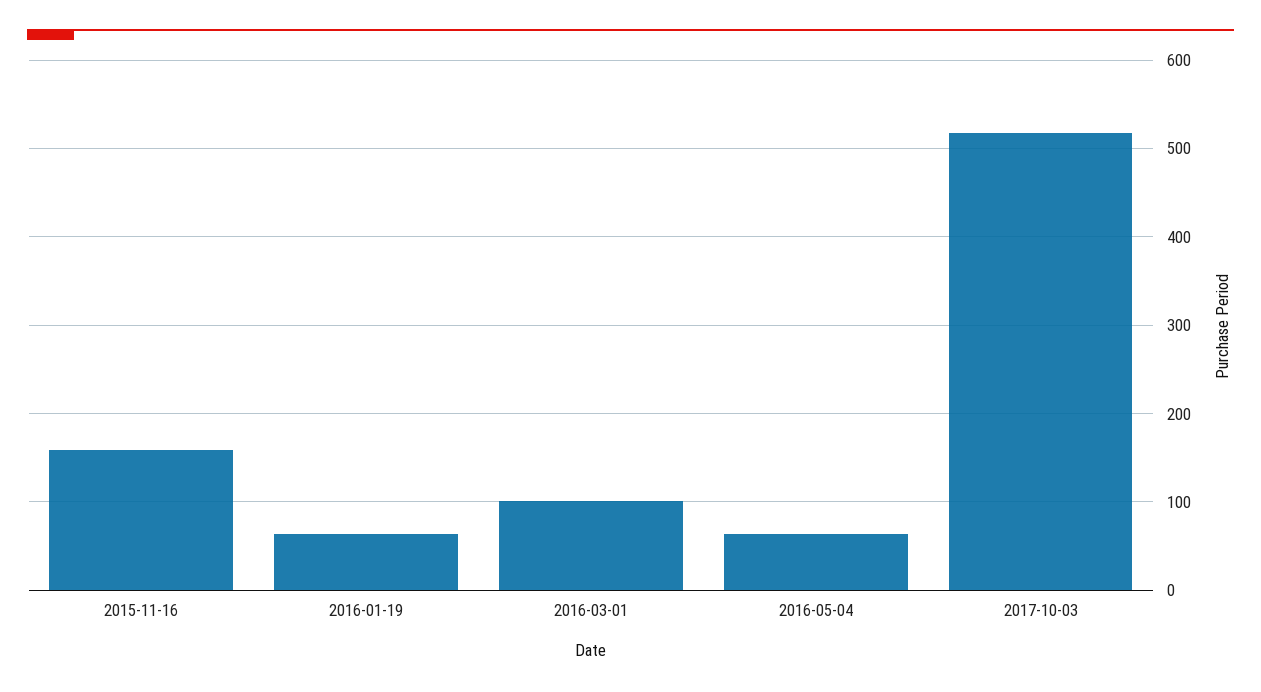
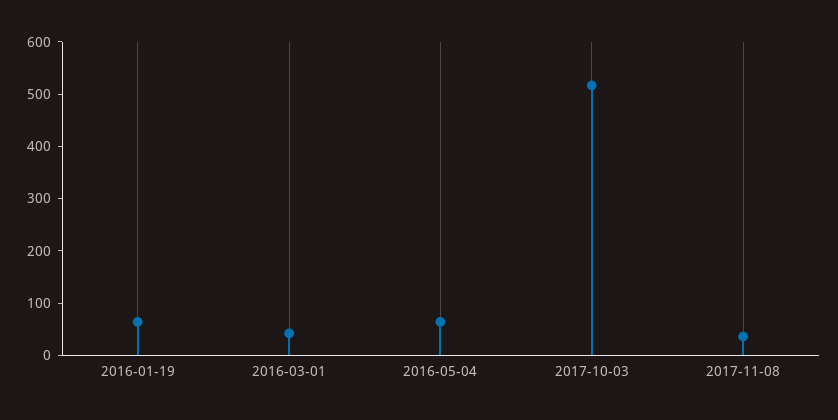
2015-11-16: 160 -> none
2016-03-01: 100 -> 40
2017-11-08: none -> 40

